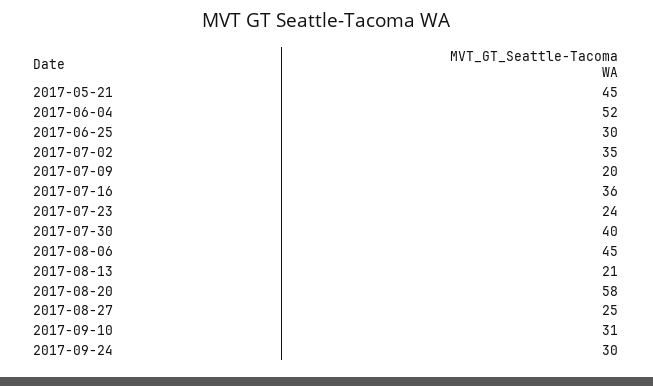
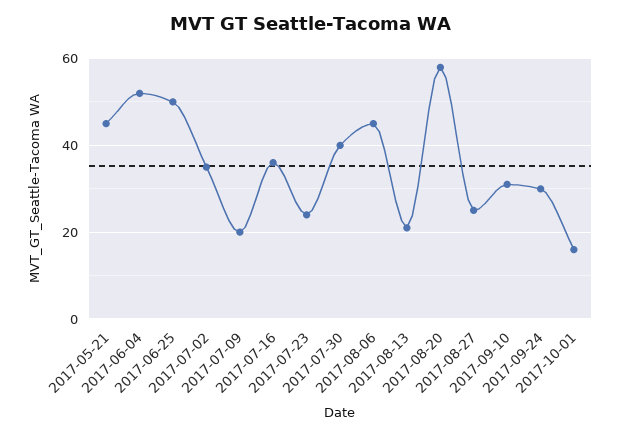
2017-06-25: 30 -> 50
2017-10-01: none -> 15

